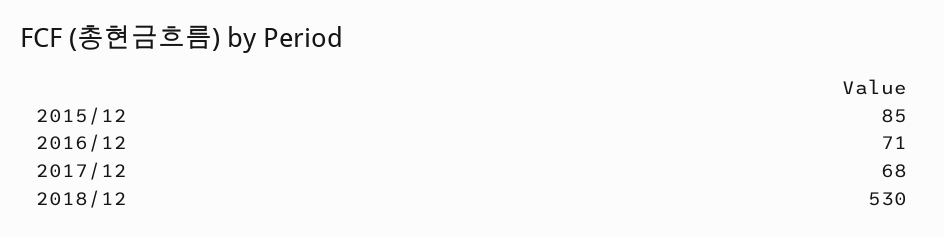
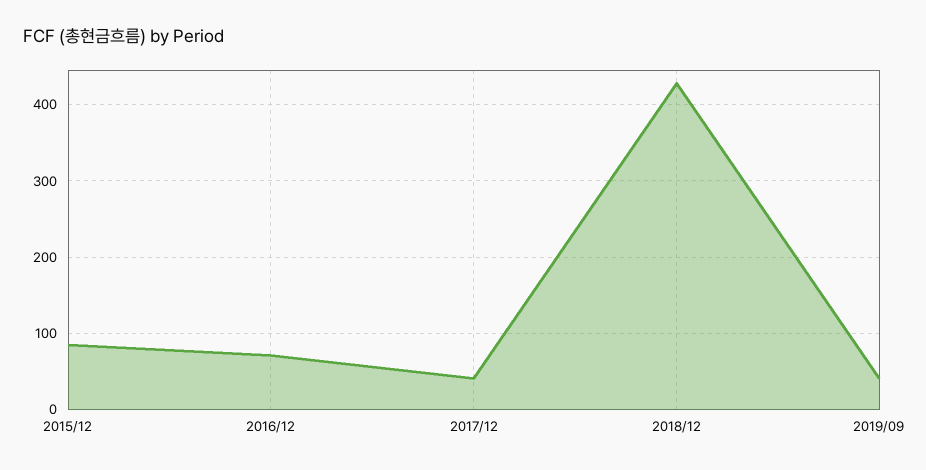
2017/12: 68 -> 40
2018/12: 530 -> 430
2019/09: none -> 40

